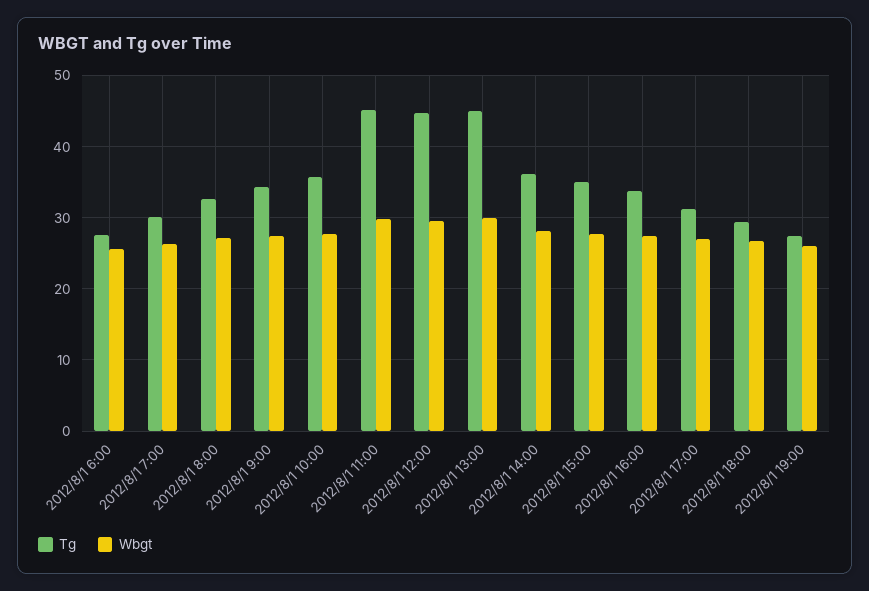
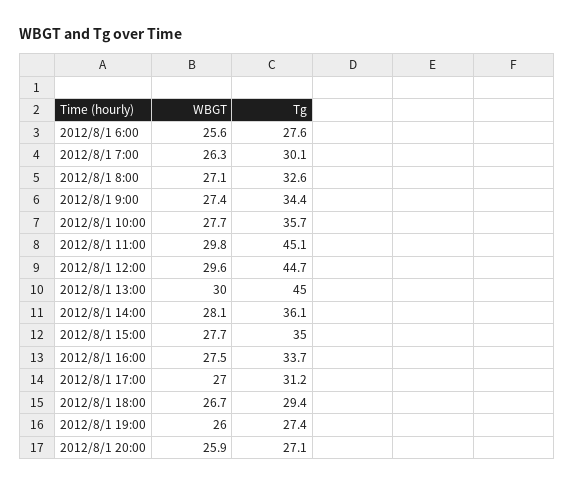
Wbgt, 2012/8/1 20:00: none -> 25.9
Tg, 2012/8/1 20:00: none -> 27.1

